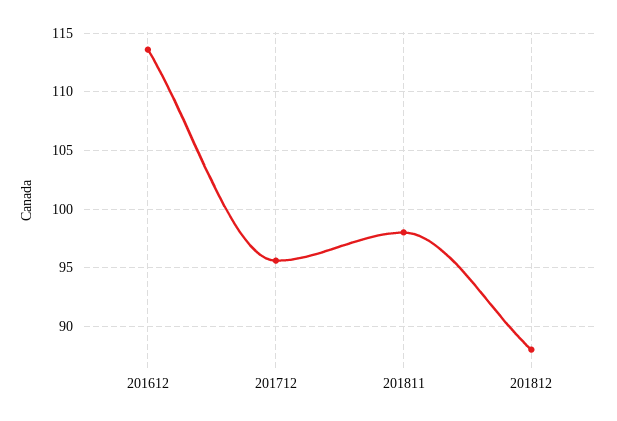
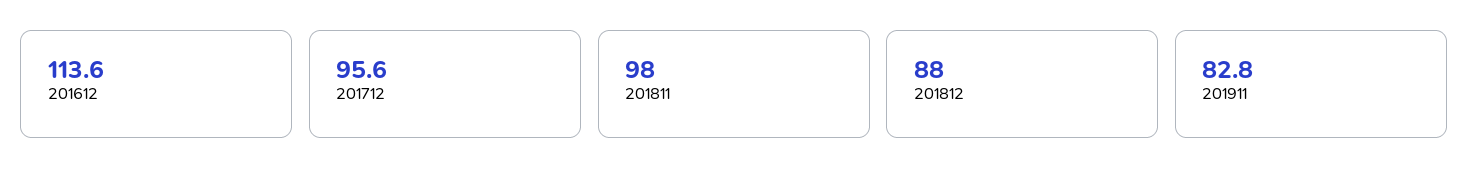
201911: none -> 82.8

